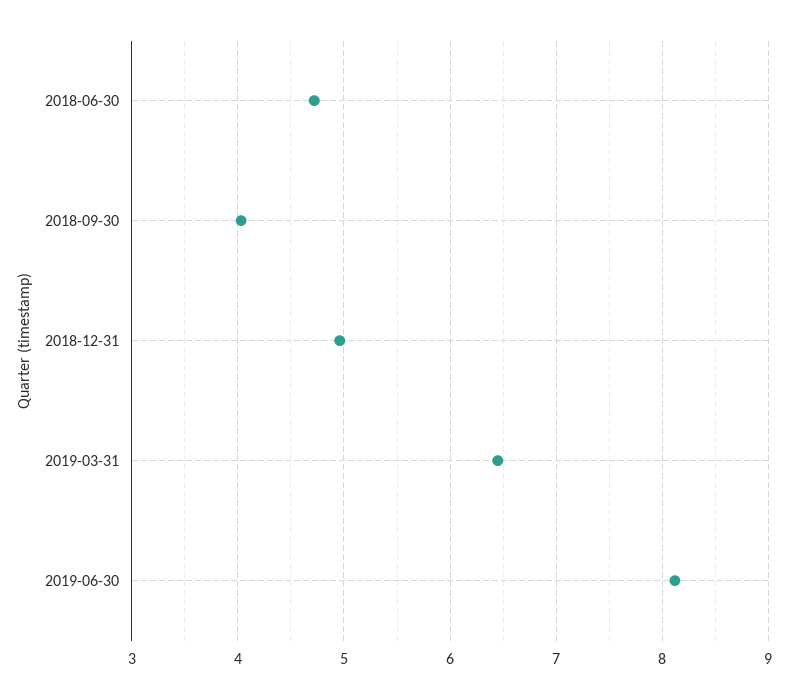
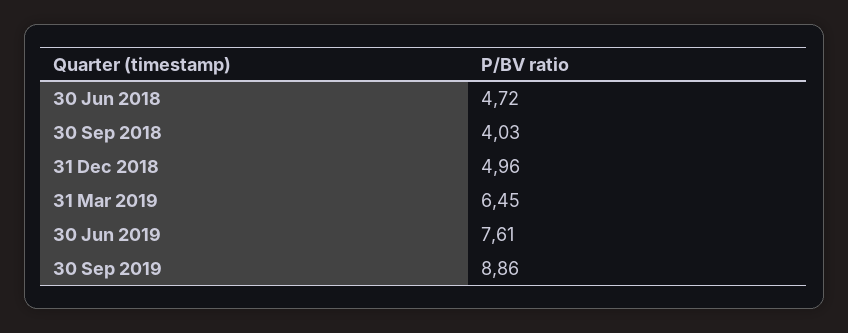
2019-06-30: 8.1 -> 7.61
30 Sep 2019: none -> 8.86

